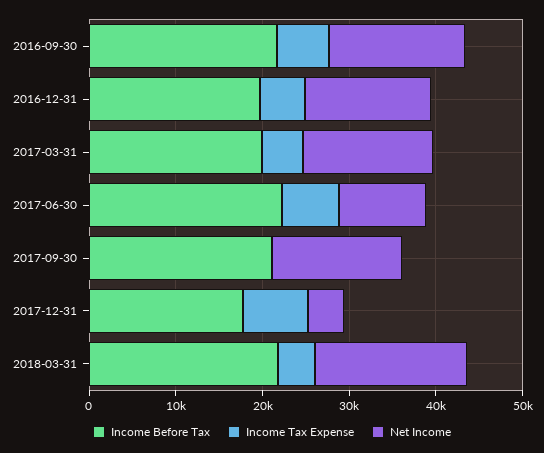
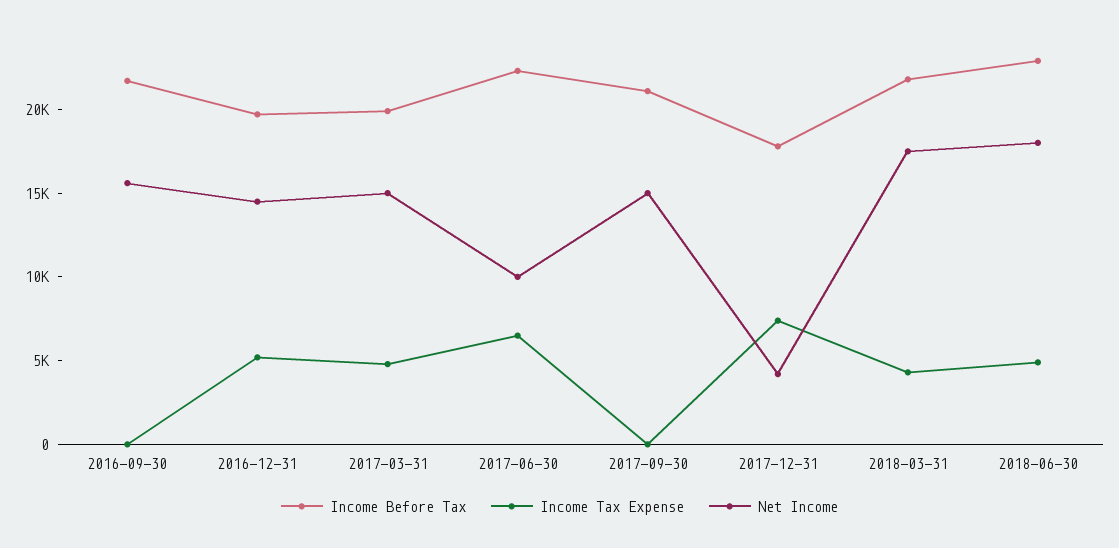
Income Tax Expense, 2016-09-30: 6000 -> 0
Income Before Tax, 2018-06-30: none -> 23000
Income Tax Expense, 2018-06-30: none -> 5000
Net Income, 2018-06-30: none -> 18000

